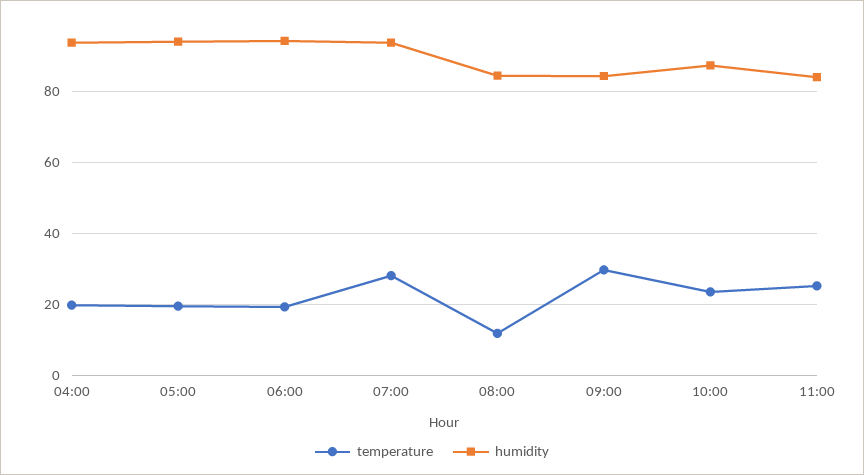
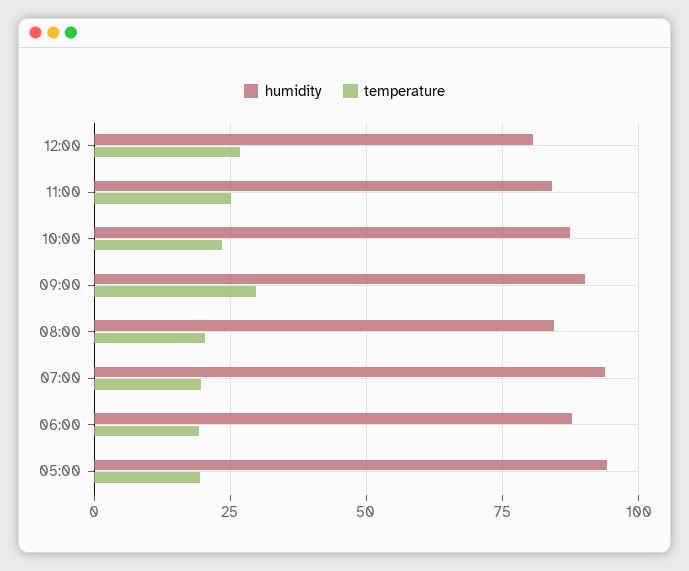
temperature, 04:00: 20 -> none
humidity, 04:00: 94 -> none
humidity, 06:00: 94 -> 87.5
temperature, 07:00: 28 -> 20
temperature, 08:00: 12 -> 20
humidity, 09:00: 84 -> 90
humidity, 12:00: none -> 80
temperature, 12:00: none -> 27.5

